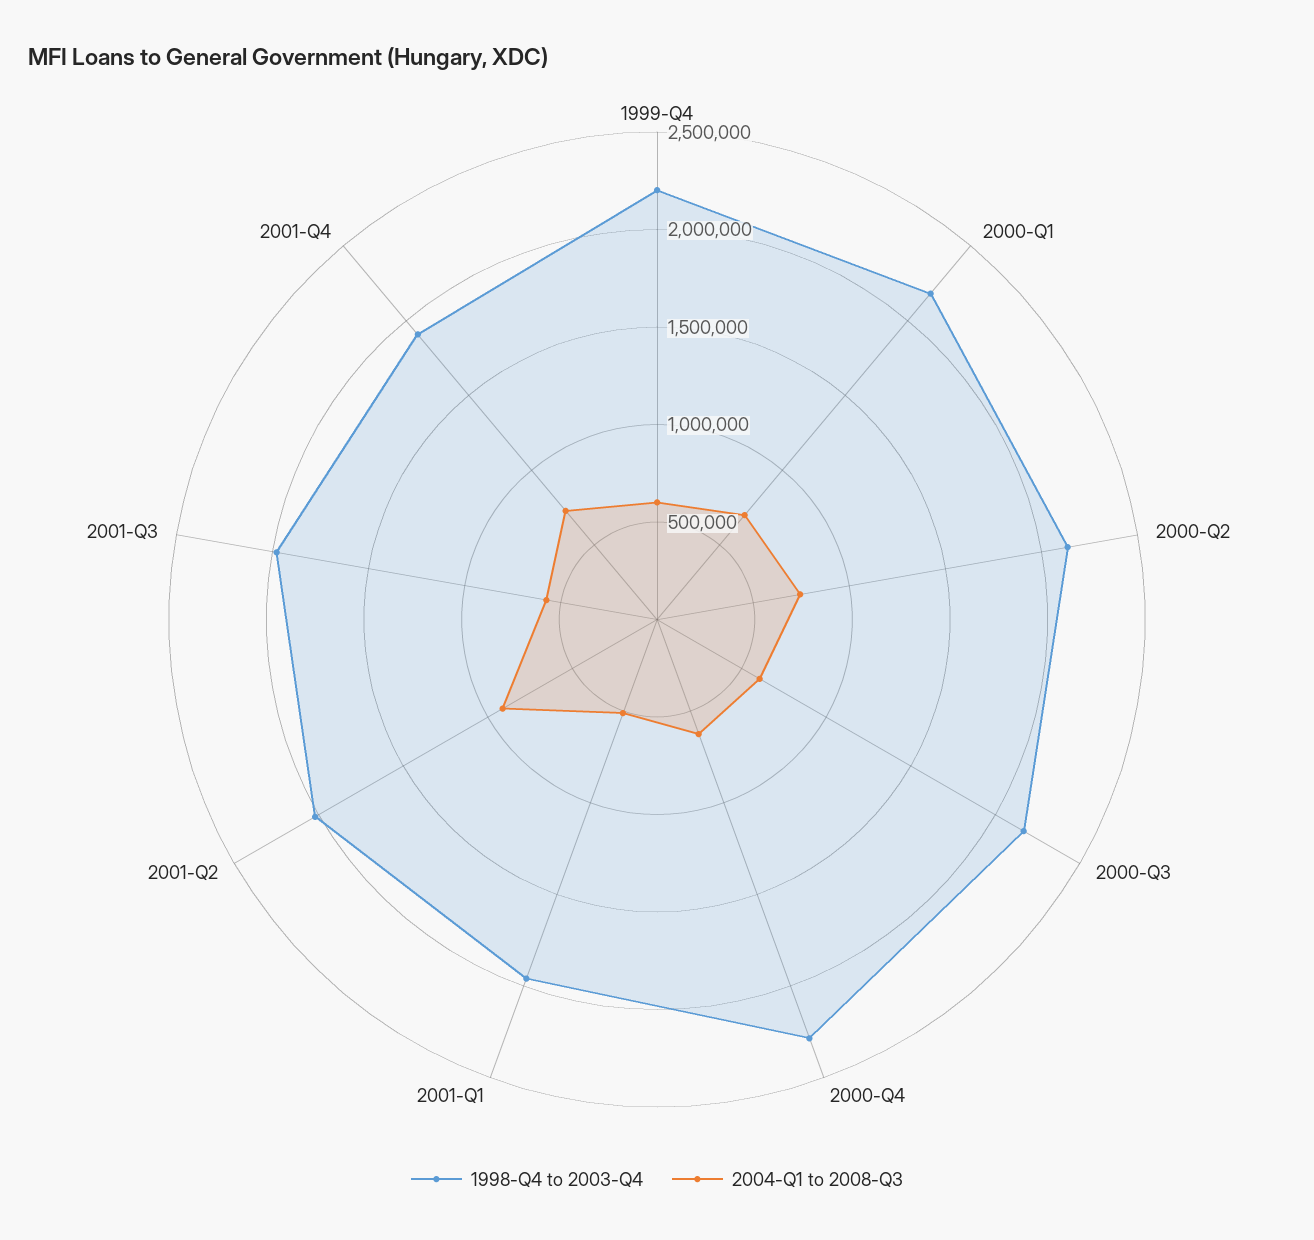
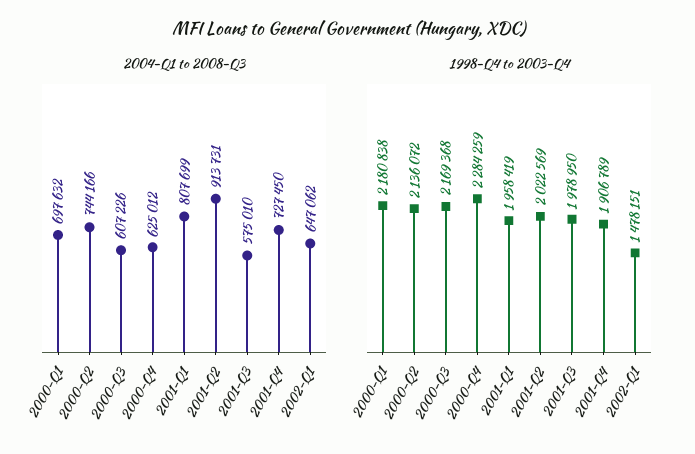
1998-Q4 to 2003-Q4, 1999-Q4: 2200000 -> none
2004-Q1 to 2008-Q3, 1999-Q4: 600000 -> none
2004-Q1 to 2008-Q3, 2001-Q1: 500000 -> 807699
2004-Q1 to 2008-Q3, 2002-Q1: none -> 647062
1998-Q4 to 2003-Q4, 2002-Q1: none -> 1478151

